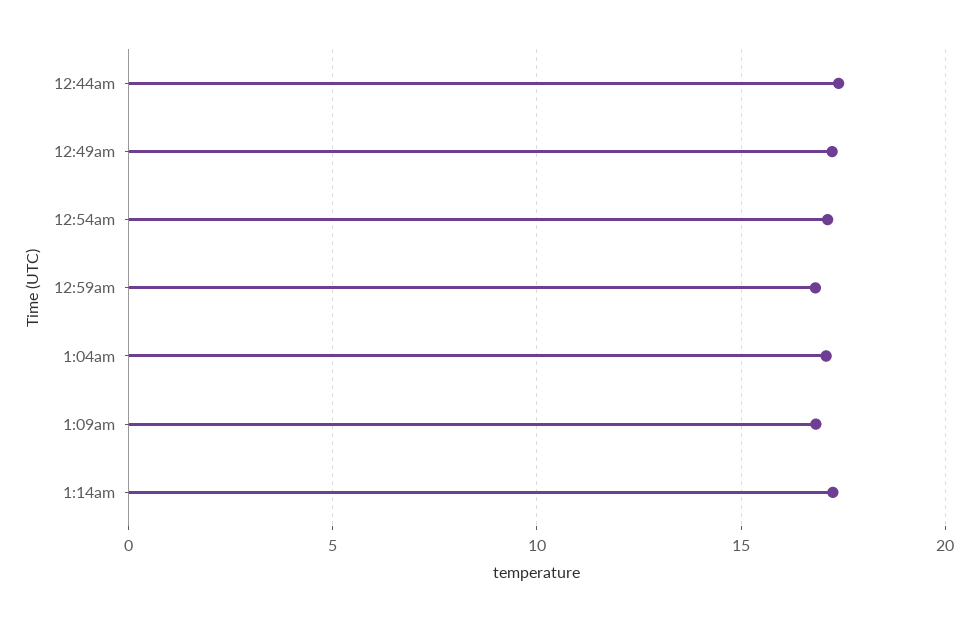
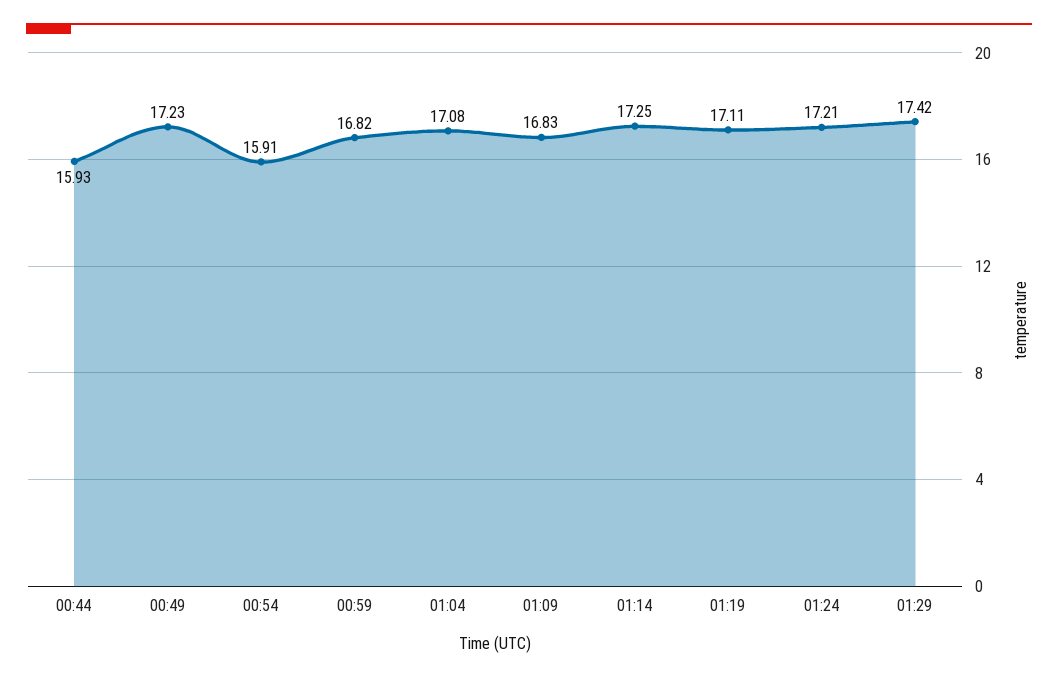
12:44am: 17.5 -> 15.93
12:54am: 17 -> 15.91
01:19: none -> 17.11
01:24: none -> 17.21
01:29: none -> 17.42

